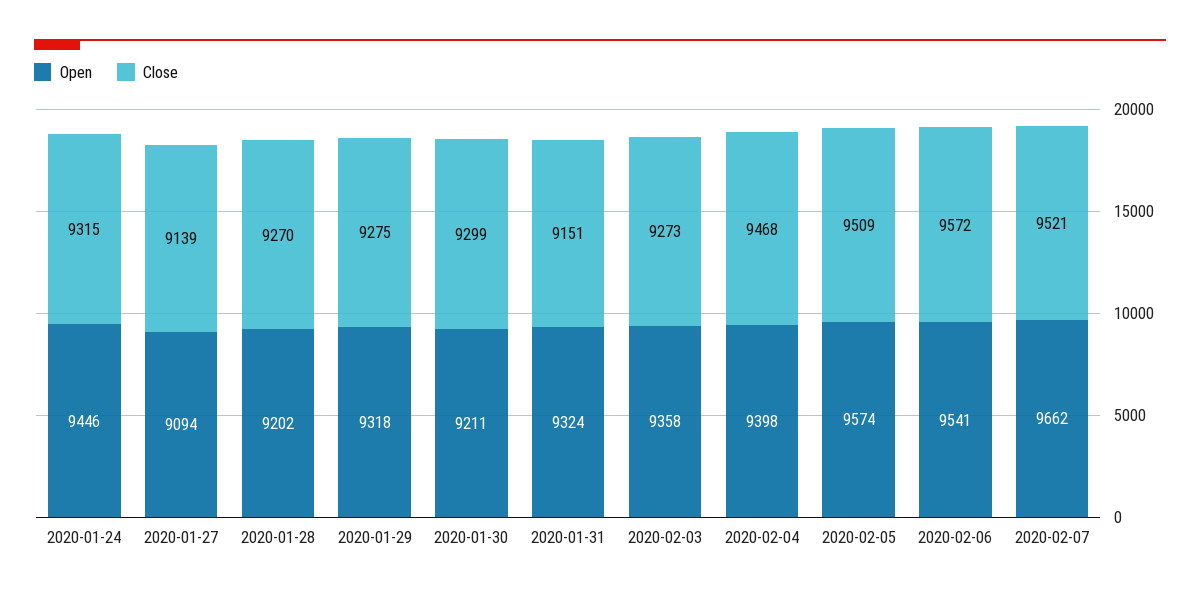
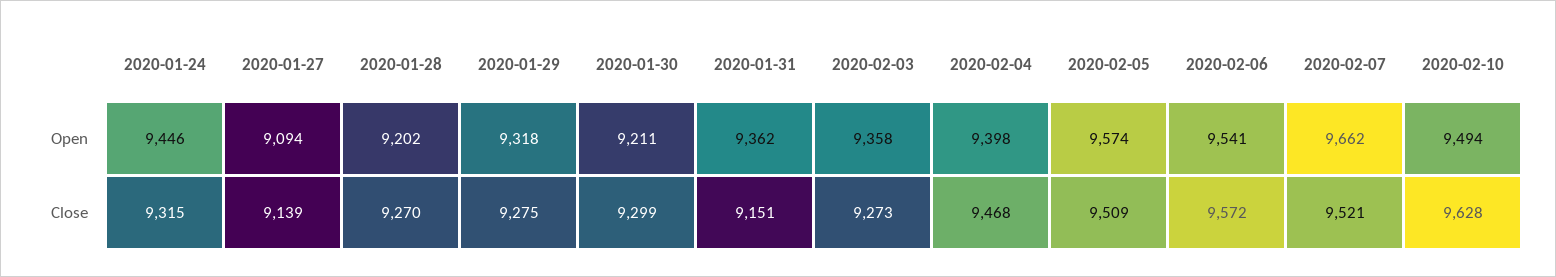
Open, 2020-01-31: 9324 -> 9362
Open, 2020-02-10: none -> 9494
Close, 2020-02-10: none -> 9628

